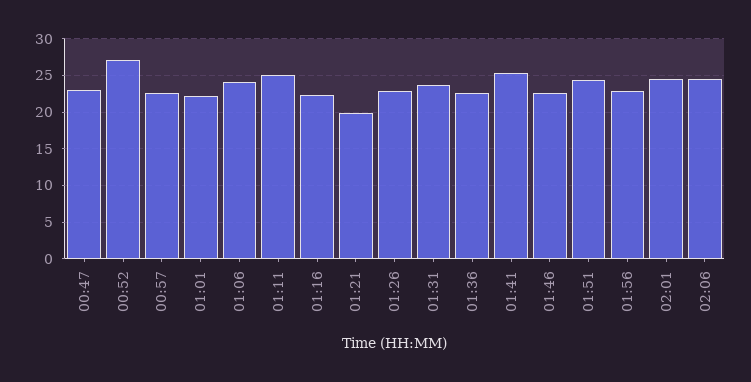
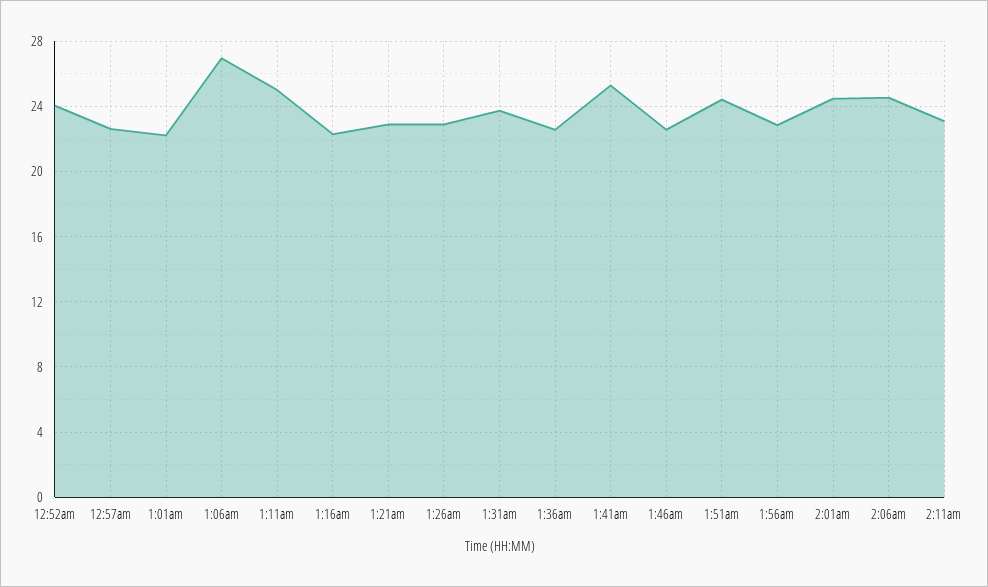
00:47: 23 -> none
00:52: 27 -> 24
01:06: 24 -> 27
01:21: 20 -> 23
2:11am: none -> 23

